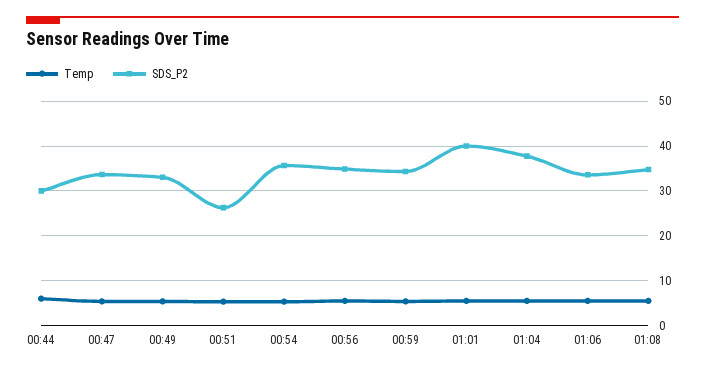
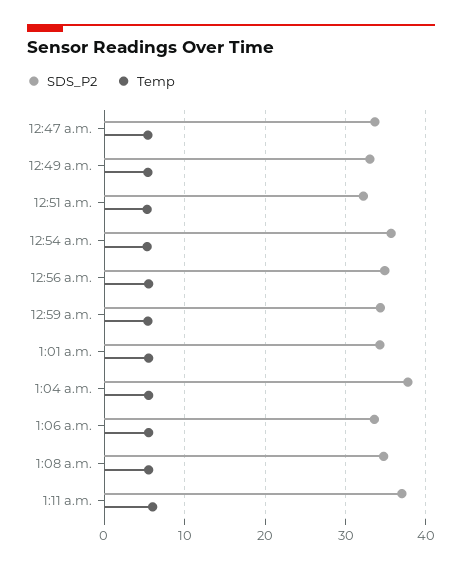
Temp, 00:44: 6 -> none
SDS_P2, 00:44: 30 -> none
SDS_P2, 00:51: 26 -> 32
SDS_P2, 01:01: 40 -> 34
SDS_P2, 1:11 a.m.: none -> 37
Temp, 1:11 a.m.: none -> 6

